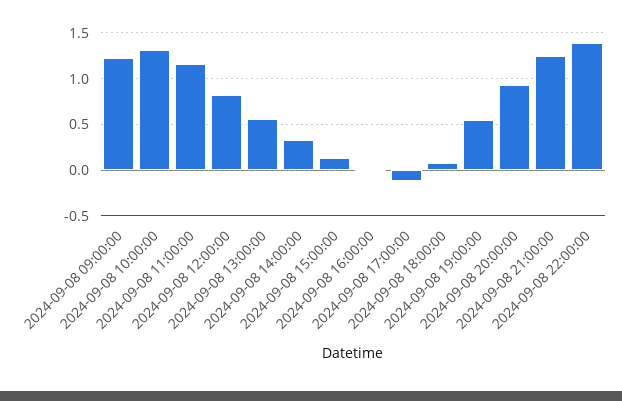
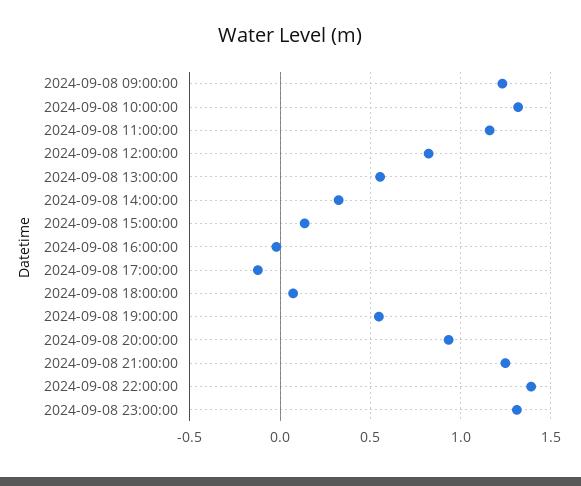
2024-09-08 23:00:00: none -> 1.3

